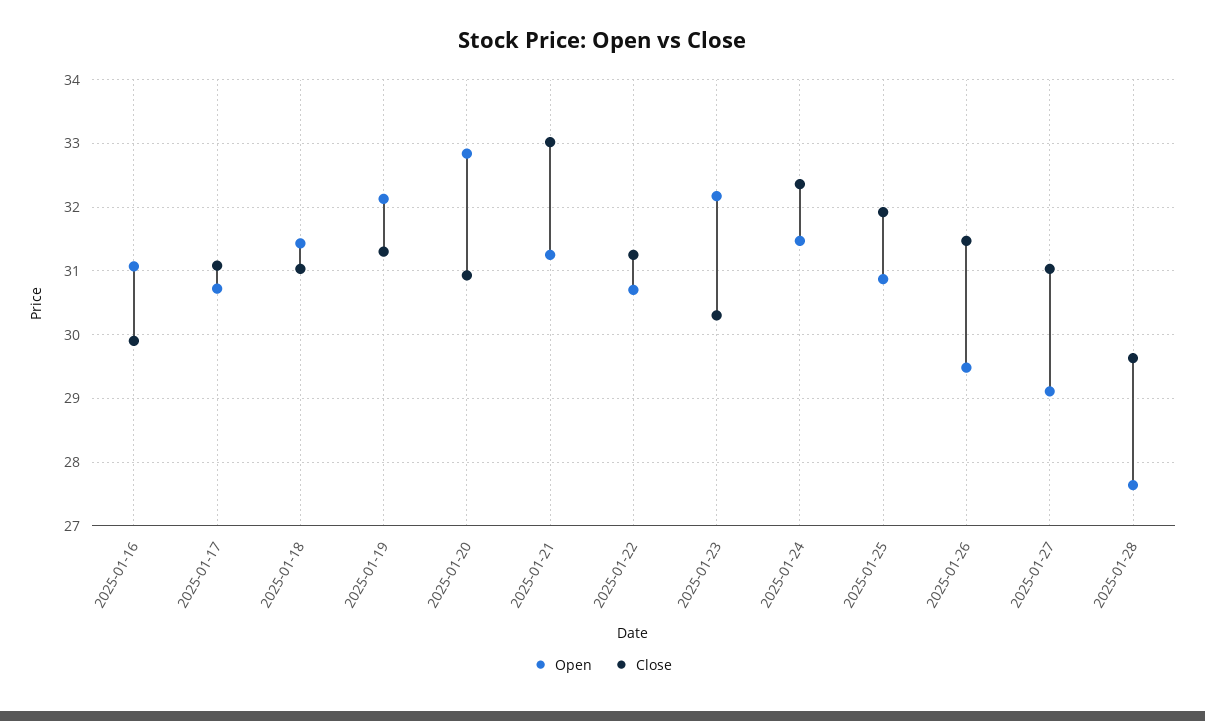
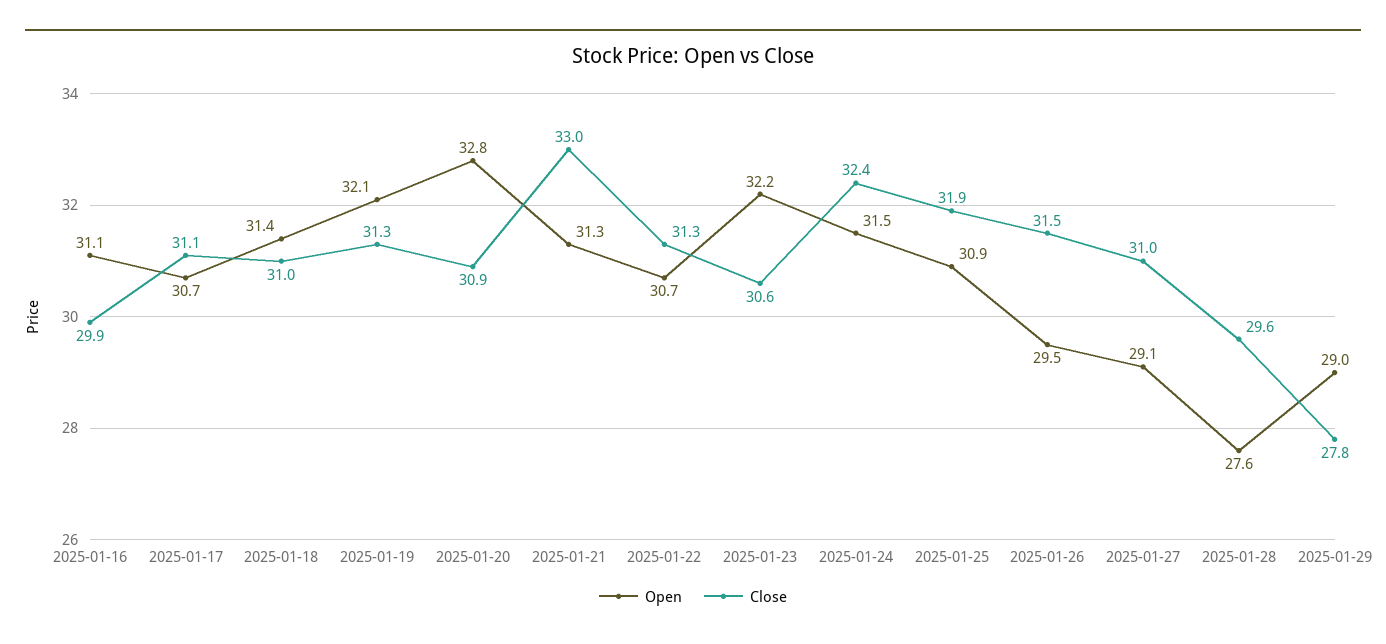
Close, 2025-01-23: 30.3 -> 30.6
Open, 2025-01-29: none -> 29
Close, 2025-01-29: none -> 27.8

